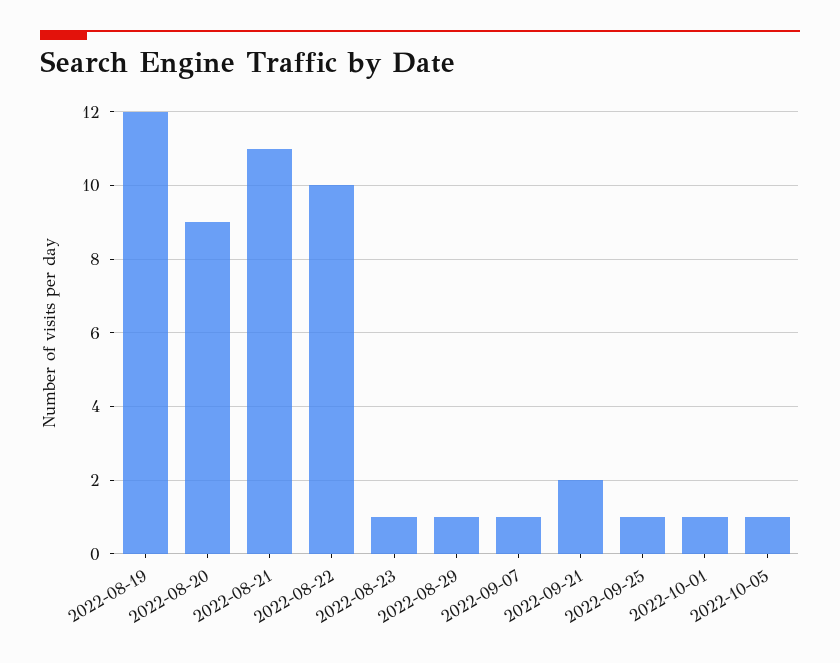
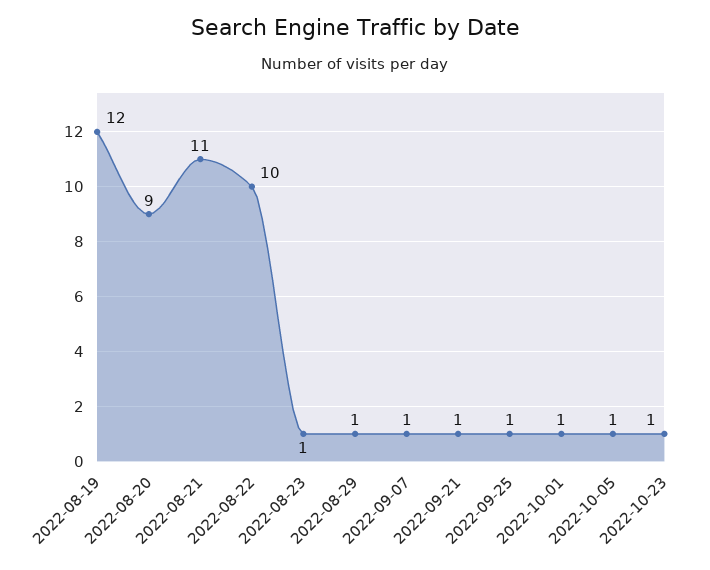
2022-09-21: 2 -> 1
2022-10-23: none -> 1

